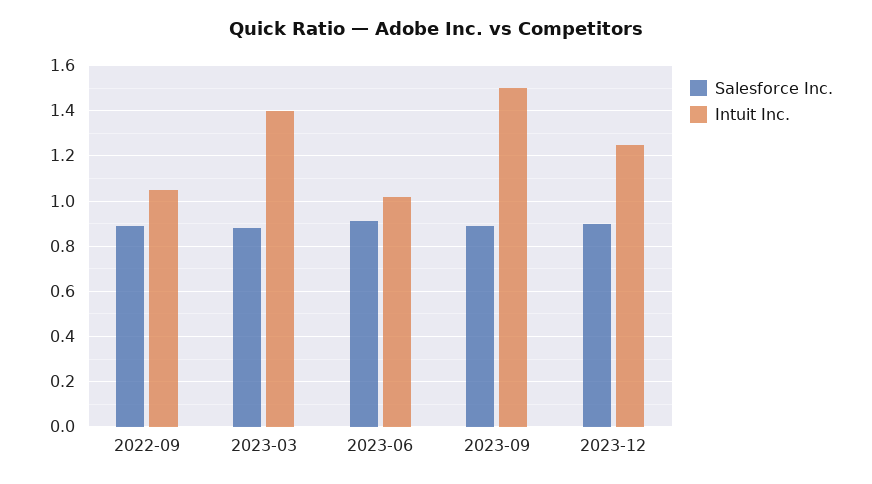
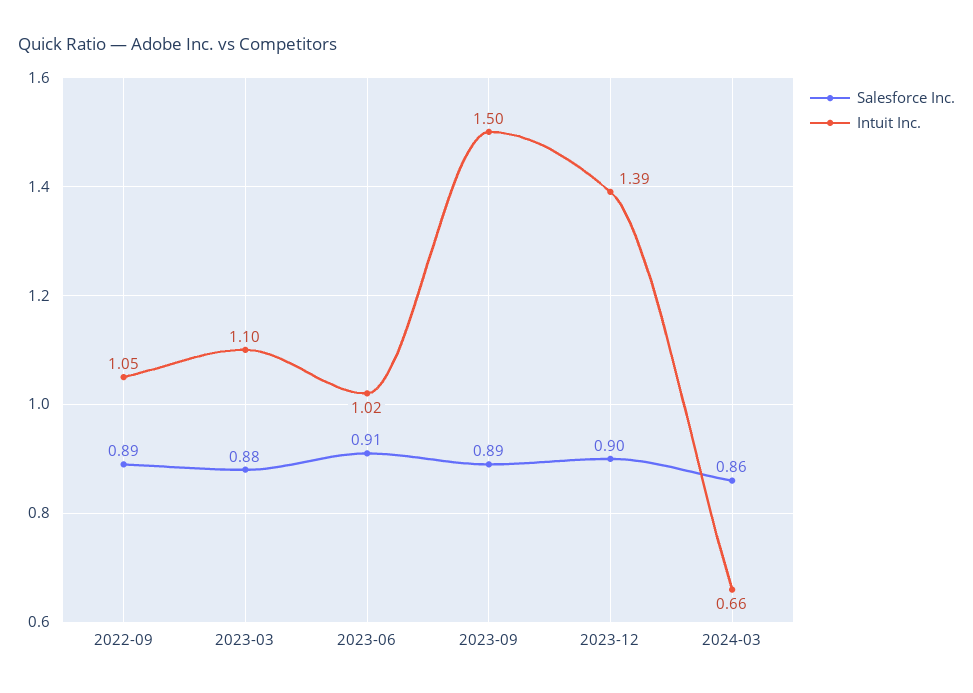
Intuit Inc., 2023-03: 1.4 -> 1.1
Intuit Inc., 2023-12: 1.25 -> 1.39
Salesforce Inc., 2024-03: none -> 0.86
Intuit Inc., 2024-03: none -> 0.66

